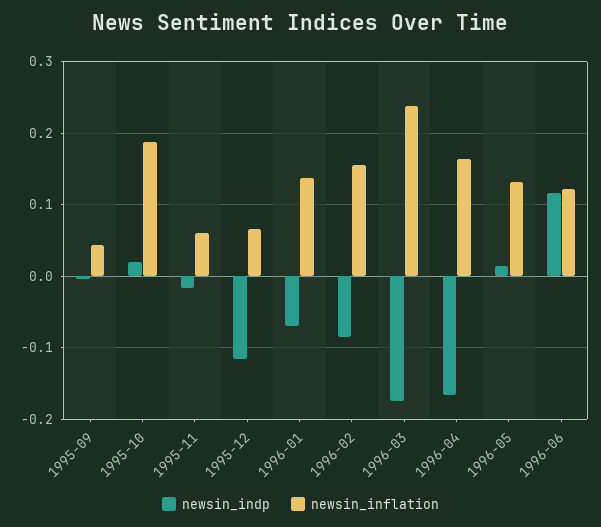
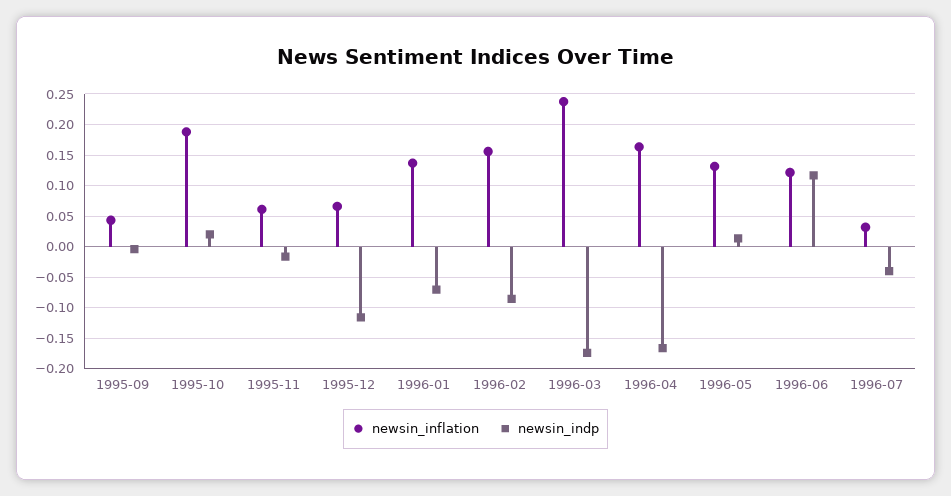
newsin_inflation, 1996-07: none -> 0.03
newsin_indp, 1996-07: none -> -0.04

